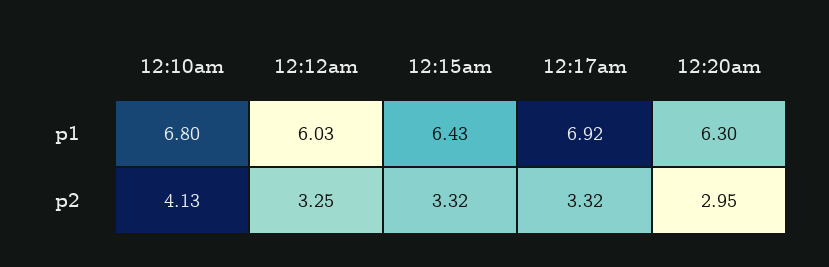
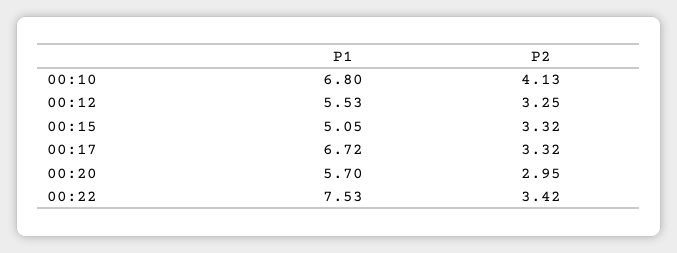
12:12am, p1: 6.03 -> 5.53
12:15am, p1: 6.43 -> 5.05
12:17am, p1: 6.92 -> 6.72
12:20am, p1: 6.3 -> 5.7
00:22, p1: none -> 7.53
00:22, p2: none -> 3.42

